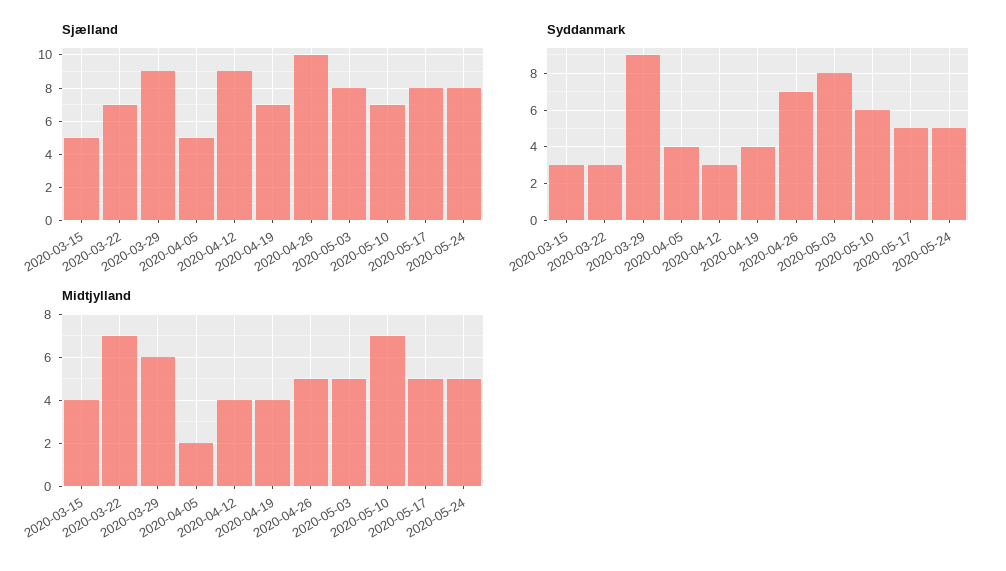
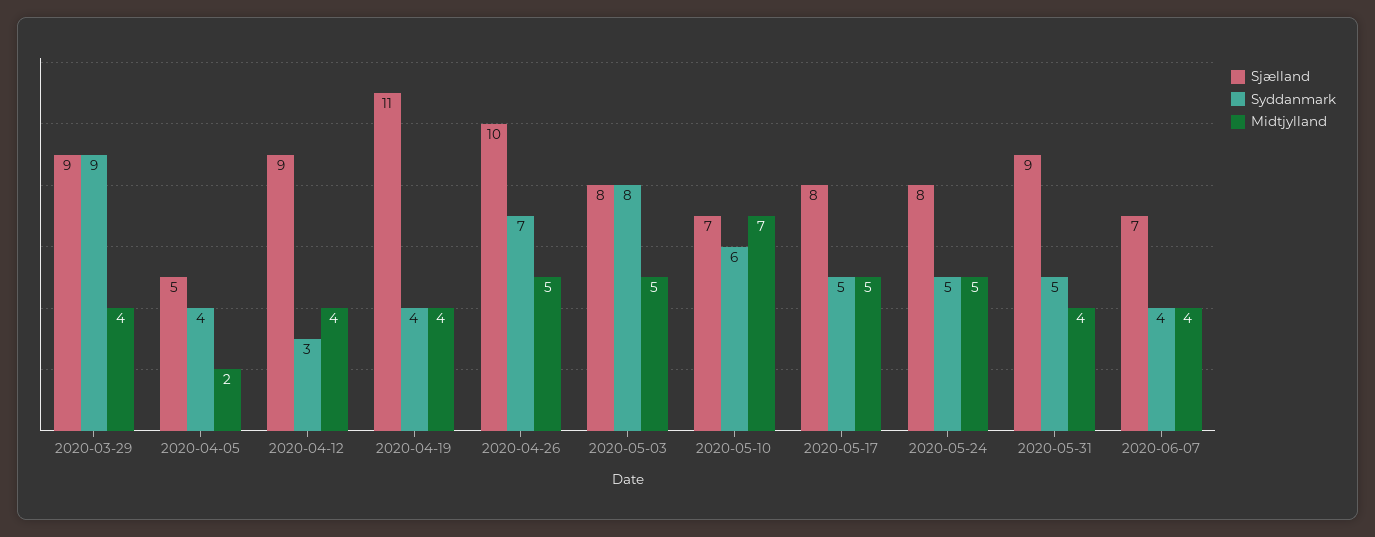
Sjælland, 2020-03-15: 5 -> none
Sjælland, 2020-03-22: 7 -> none
Sjælland, 2020-04-19: 7 -> 11
Syddanmark, 2020-03-15: 3 -> none
Syddanmark, 2020-03-22: 3 -> none
Midtjylland, 2020-03-15: 4 -> none
Midtjylland, 2020-03-22: 7 -> none
Midtjylland, 2020-03-29: 6 -> 4
Sjælland, 2020-05-31: none -> 9
Syddanmark, 2020-05-31: none -> 5
Midtjylland, 2020-05-31: none -> 4
Sjælland, 2020-06-07: none -> 7
Syddanmark, 2020-06-07: none -> 4
Midtjylland, 2020-06-07: none -> 4

